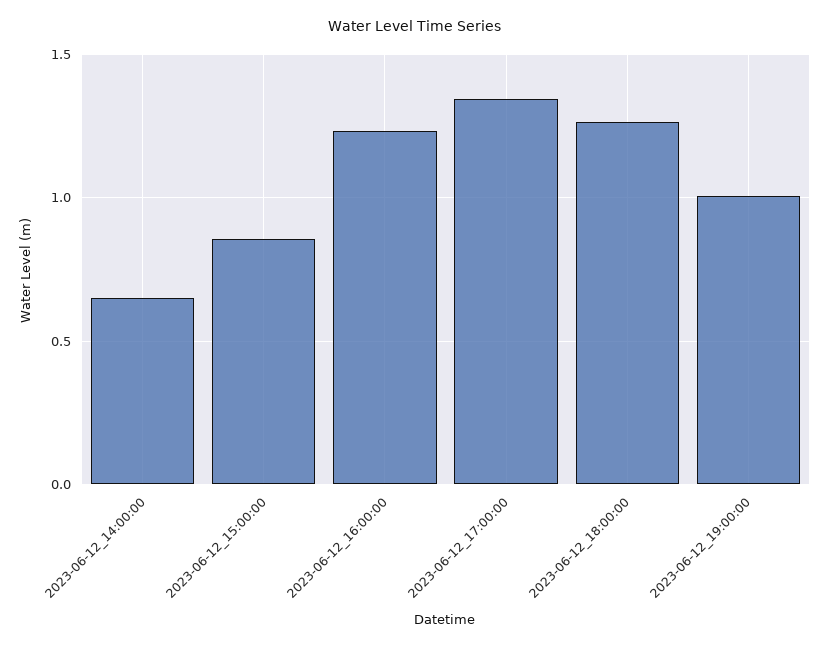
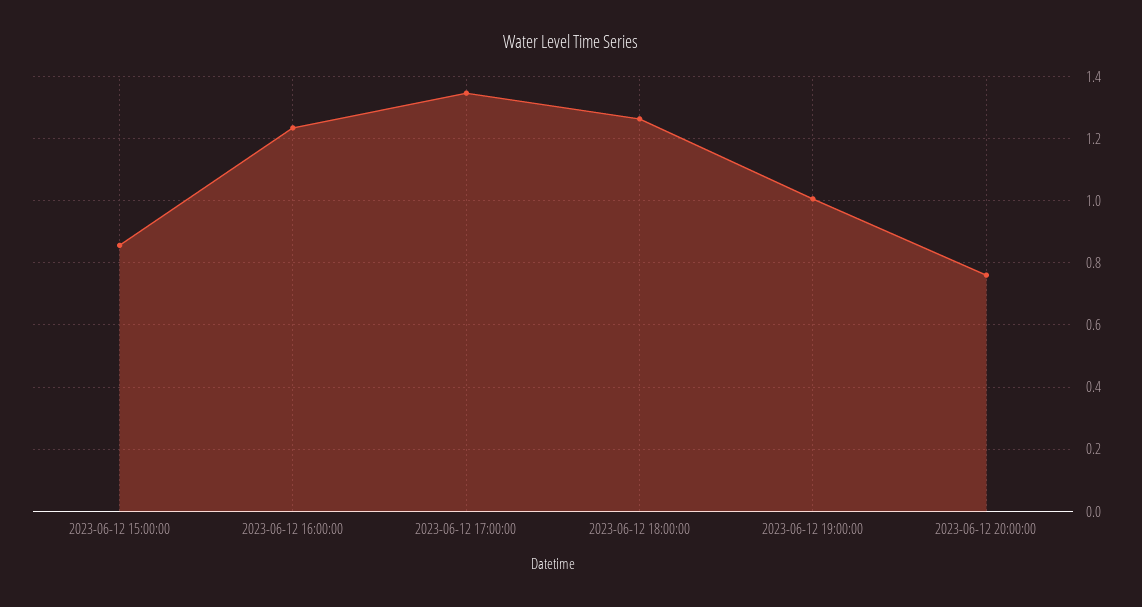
2023-06-12_14:00:00: 0.65 -> none
2023-06-12 20:00:00: none -> 0.76

